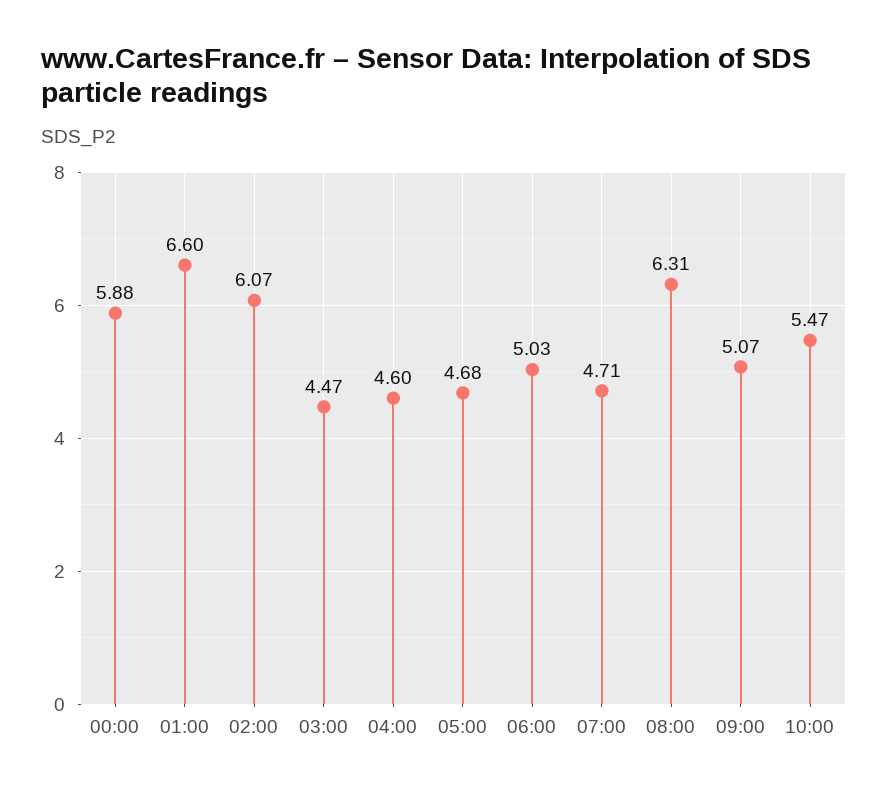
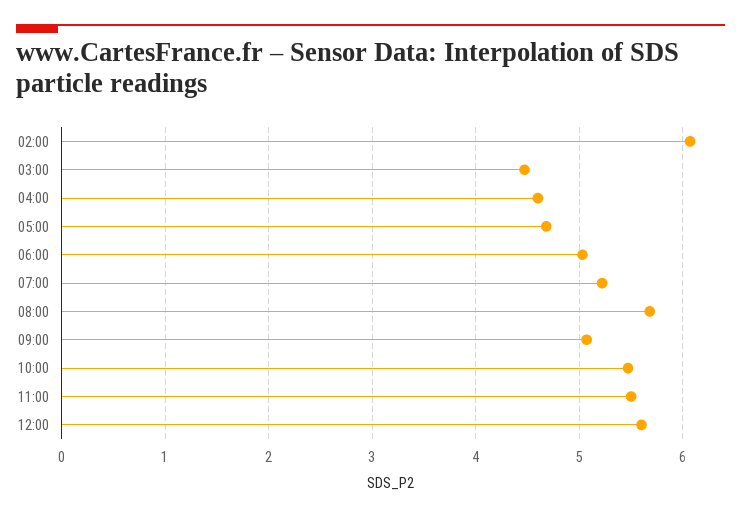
00:00: 5.88 -> none
01:00: 6.6 -> none
07:00: 4.71 -> 5.2
08:00: 6.31 -> 5.7
11:00: none -> 5.5
12:00: none -> 5.6

